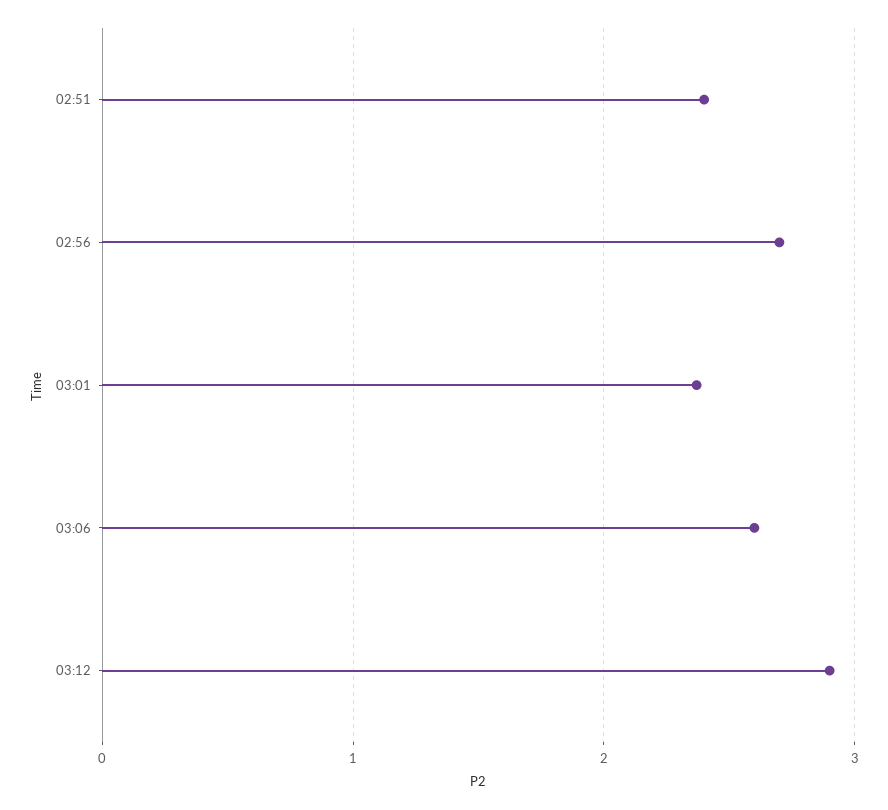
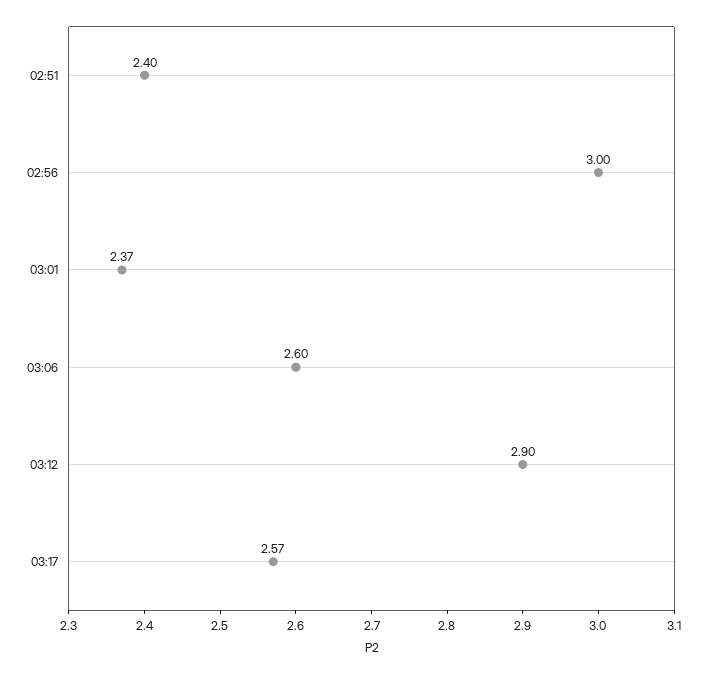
02:56: 2.7 -> 3
03:17: none -> 2.57

